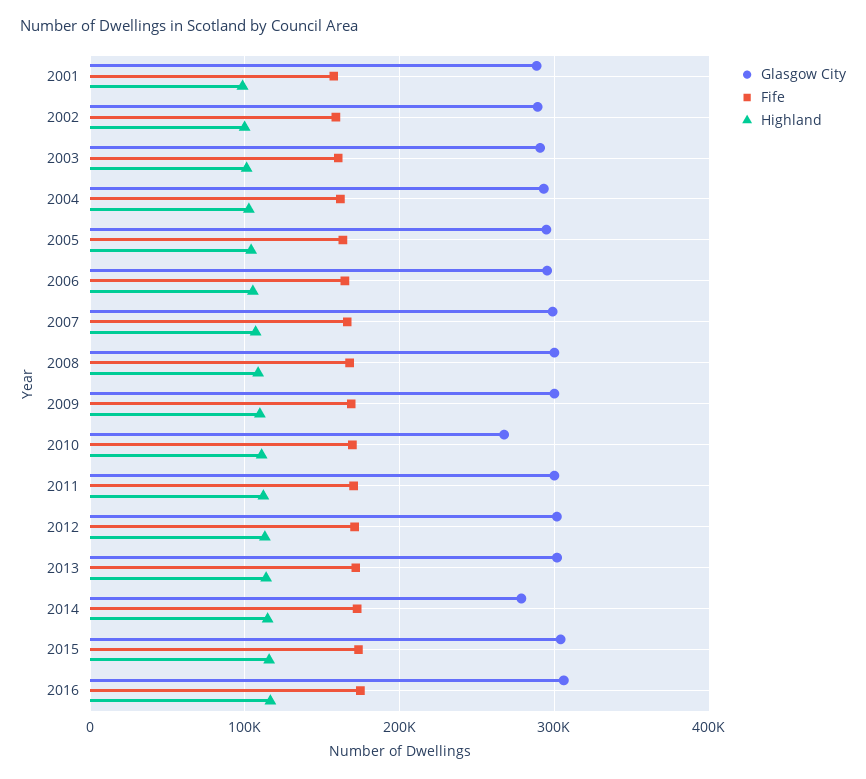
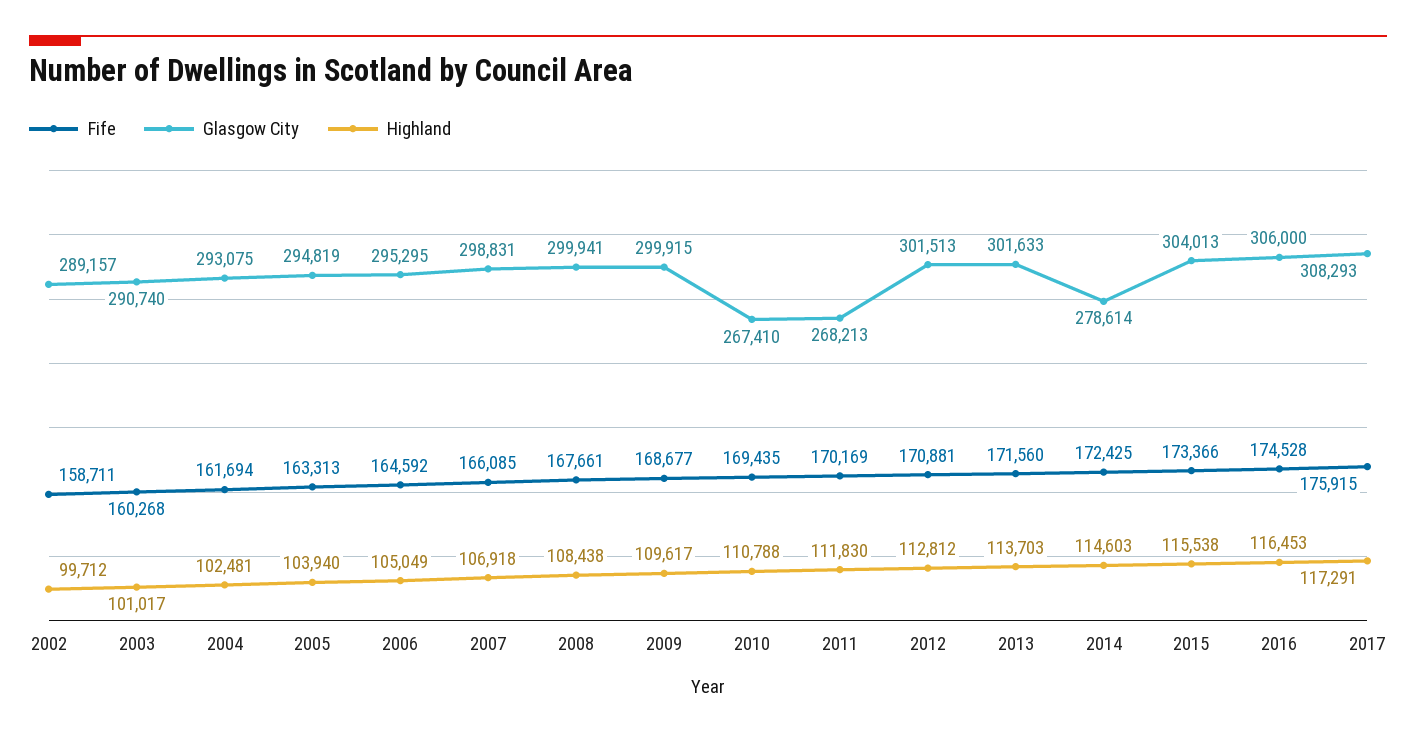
Glasgow City, 2001: 290000 -> none
Fife, 2001: 160000 -> none
Highland, 2001: 100000 -> none
Glasgow City, 2011: 300000 -> 268213
Fife, 2017: none -> 175915
Glasgow City, 2017: none -> 308293
Highland, 2017: none -> 117291

